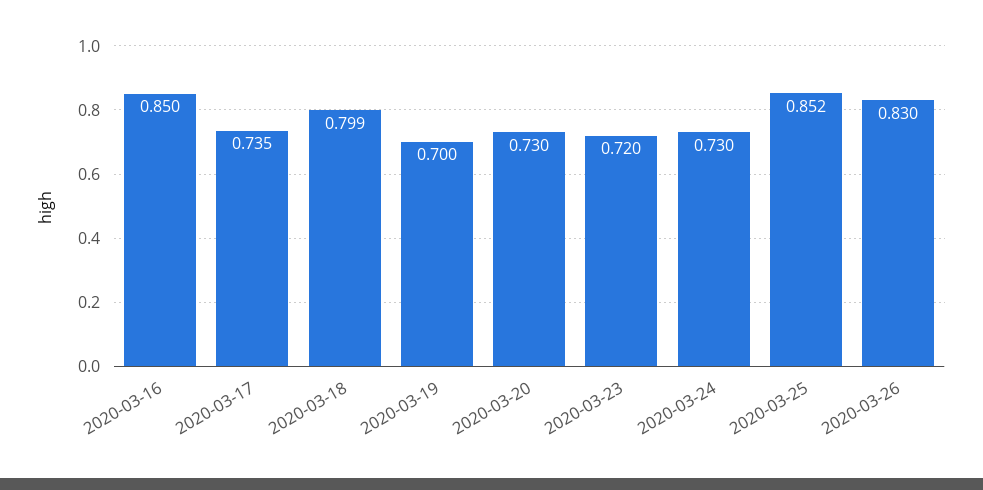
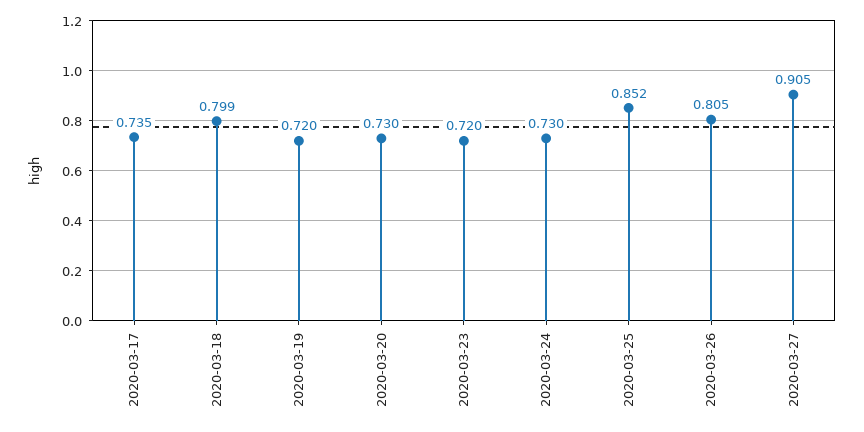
2020-03-16: 0.85 -> none
2020-03-19: 0.7 -> 0.72
2020-03-26: 0.83 -> 0.805
2020-03-27: none -> 0.905

